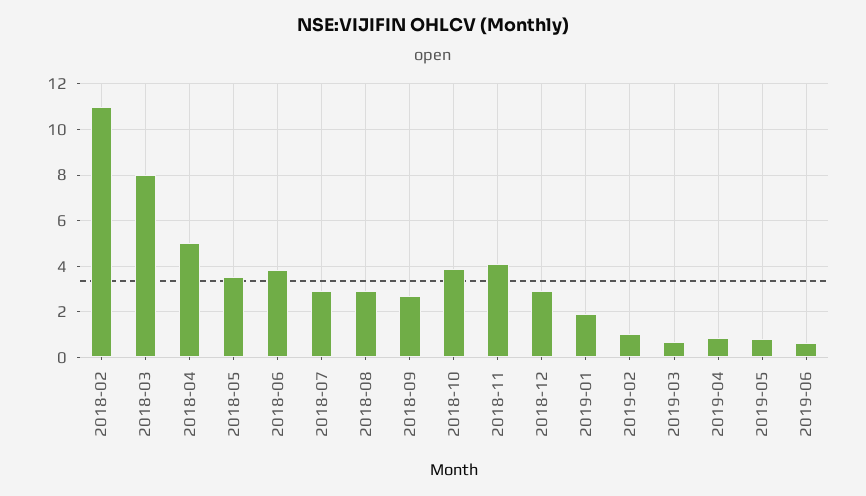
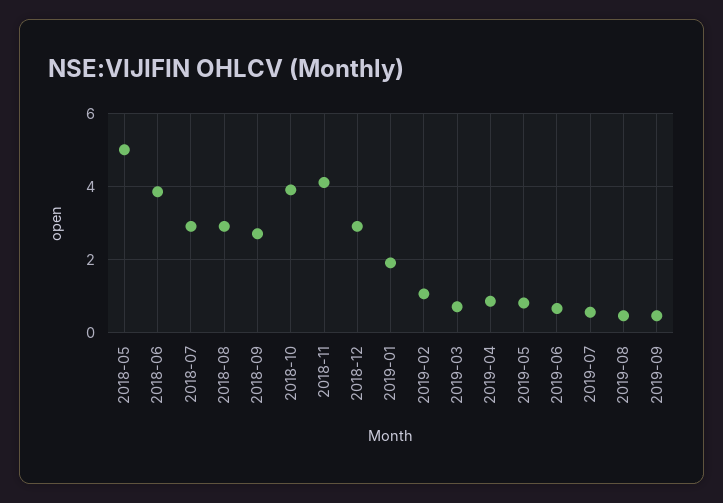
2018-02: 11 -> none
2018-03: 8 -> none
2018-04: 5 -> none
2018-05: 3.5 -> 5
2019-07: none -> 0.6
2019-08: none -> 0.4
2019-09: none -> 0.4

